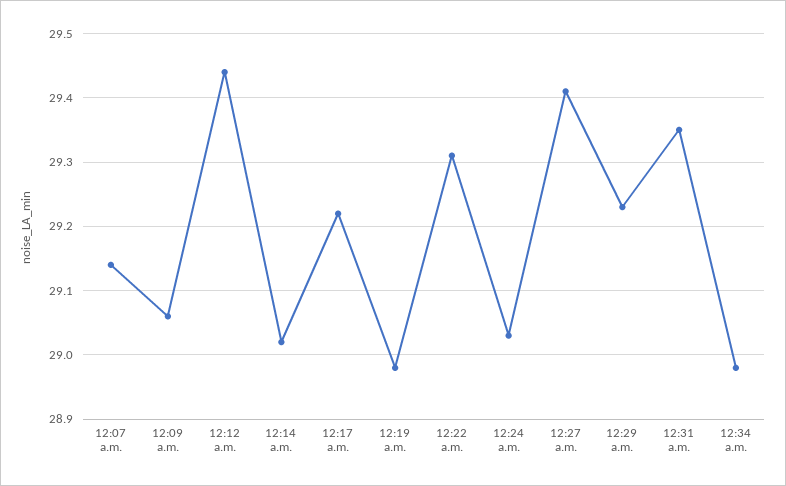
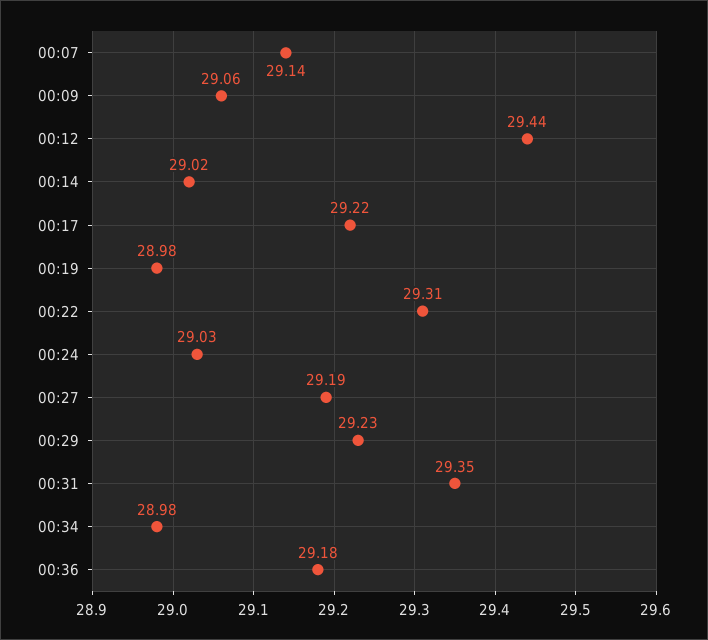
12:27 a.m.: 29.41 -> 29.19
00:36: none -> 29.18

